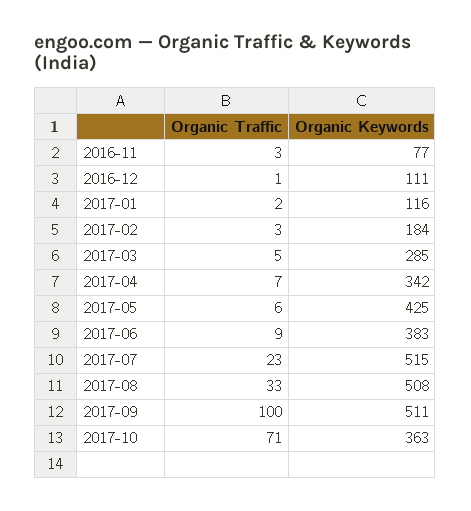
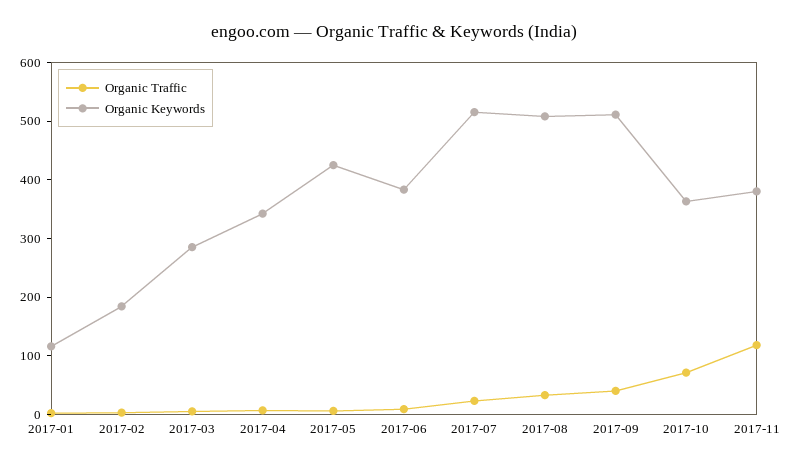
Organic Traffic, 2016-11: 3 -> none
Organic Keywords, 2016-11: 77 -> none
Organic Traffic, 2016-12: 1 -> none
Organic Keywords, 2016-12: 111 -> none
Organic Traffic, 2017-09: 100 -> 40
Organic Traffic, 2017-11: none -> 120
Organic Keywords, 2017-11: none -> 380

